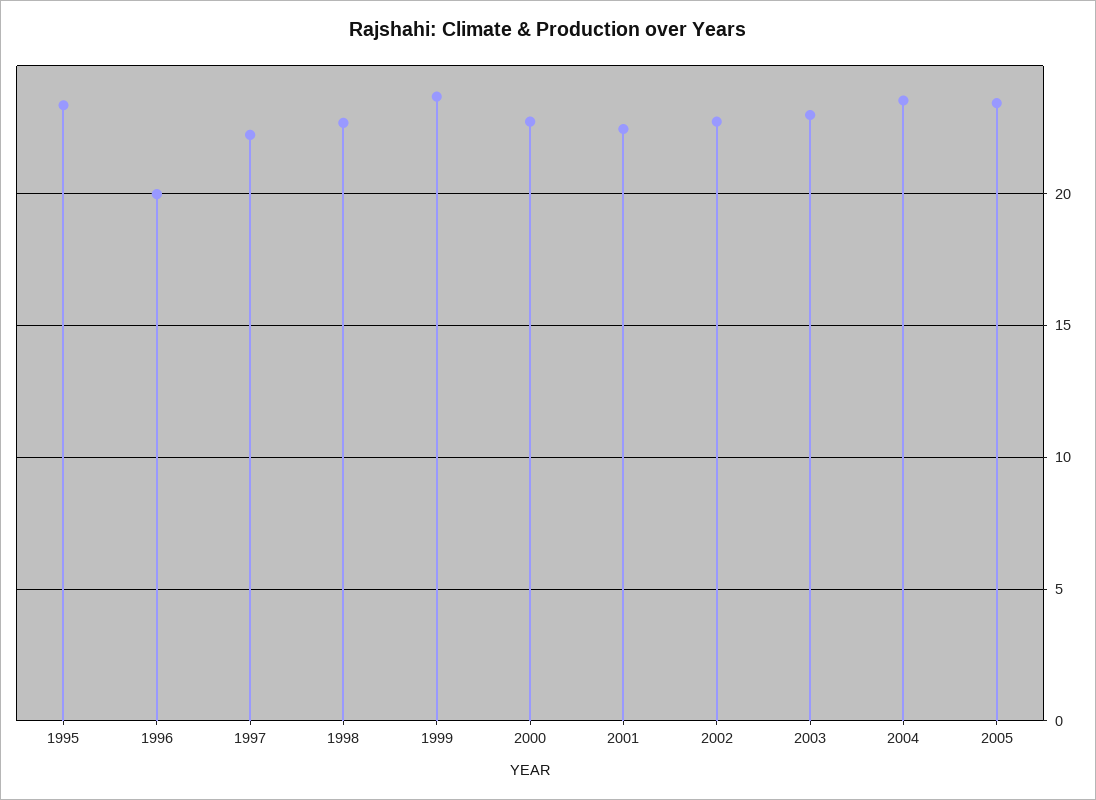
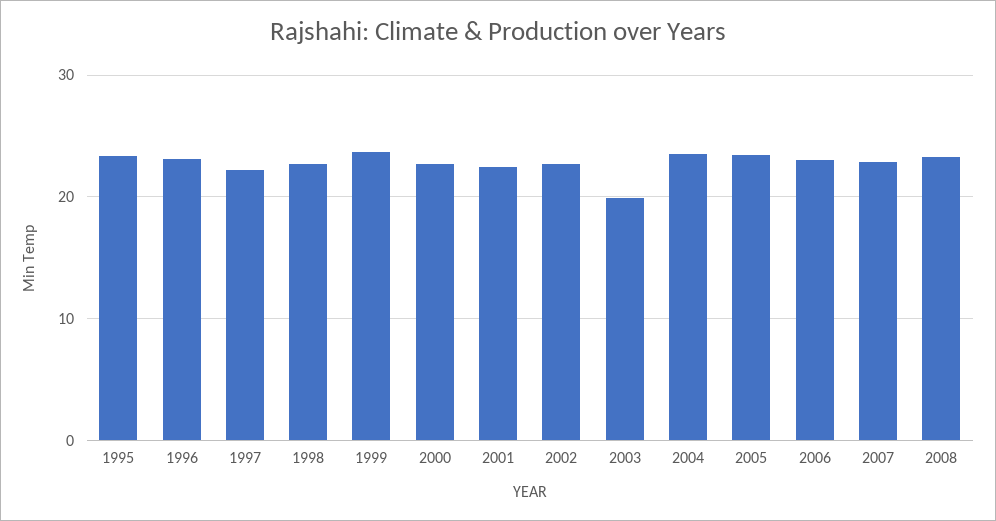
1996: 20 -> 23
2003: 23 -> 20
2006: none -> 23
2007: none -> 23
2008: none -> 23

